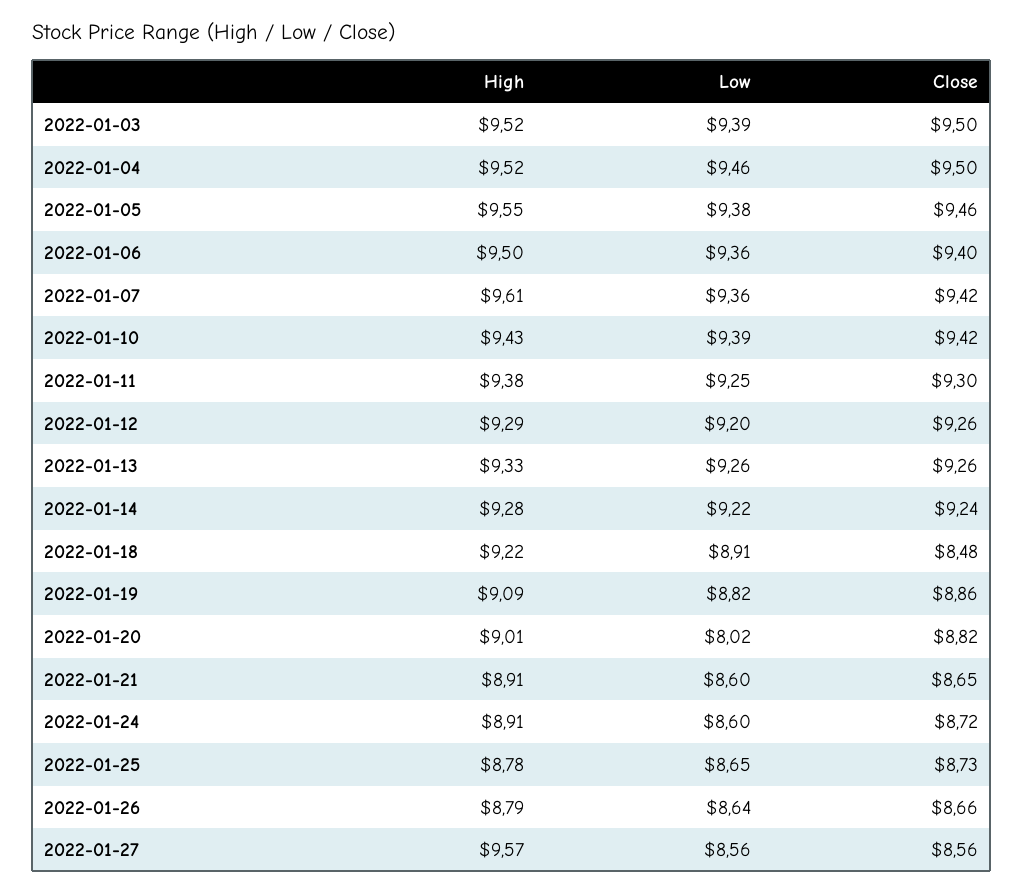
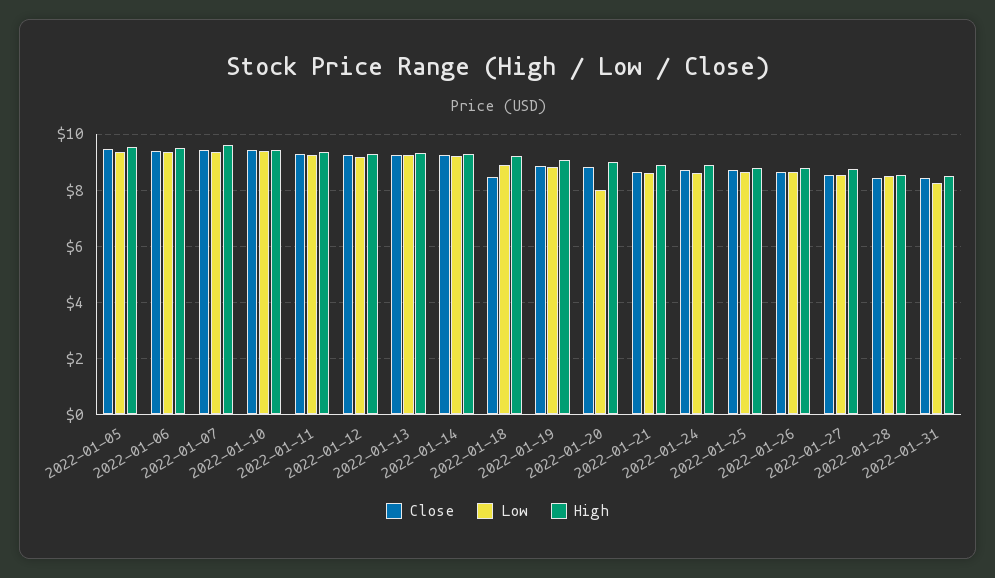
High, 2022-01-03: 9.52 -> none
Low, 2022-01-03: 9.39 -> none
Close, 2022-01-03: 9.5 -> none
High, 2022-01-04: 9.52 -> none
Low, 2022-01-04: 9.46 -> none
Close, 2022-01-04: 9.5 -> none
High, 2022-01-27: 9.57 -> 8.75
Close, 2022-01-28: none -> 8.5
Low, 2022-01-28: none -> 8.5
High, 2022-01-28: none -> 8.5
Close, 2022-01-31: none -> 8.5
Low, 2022-01-31: none -> 8.25
High, 2022-01-31: none -> 8.5

